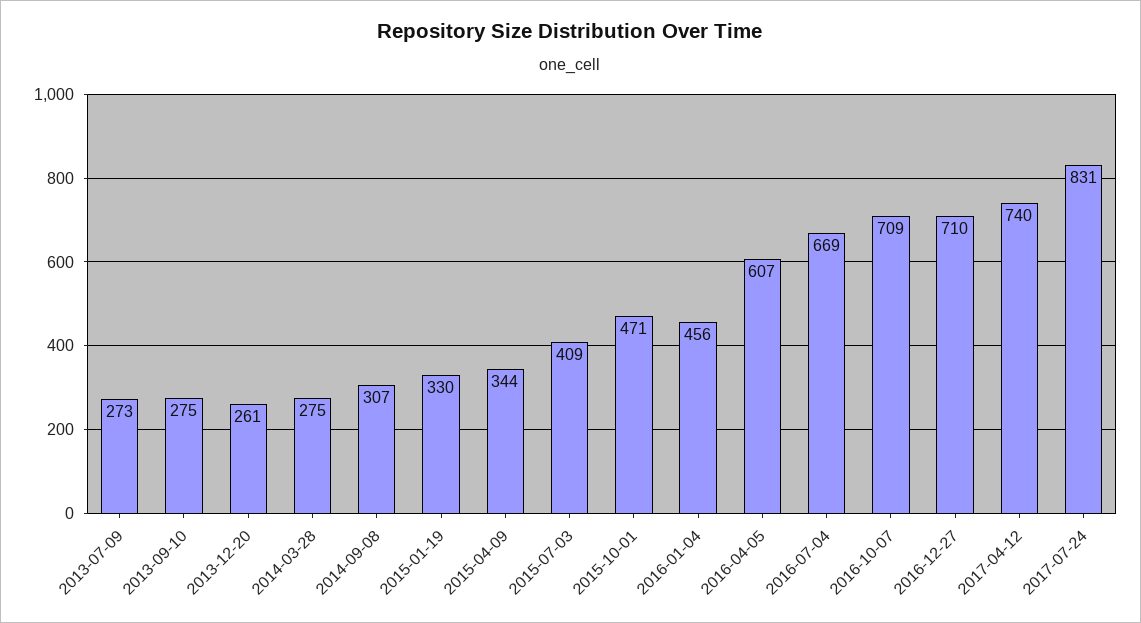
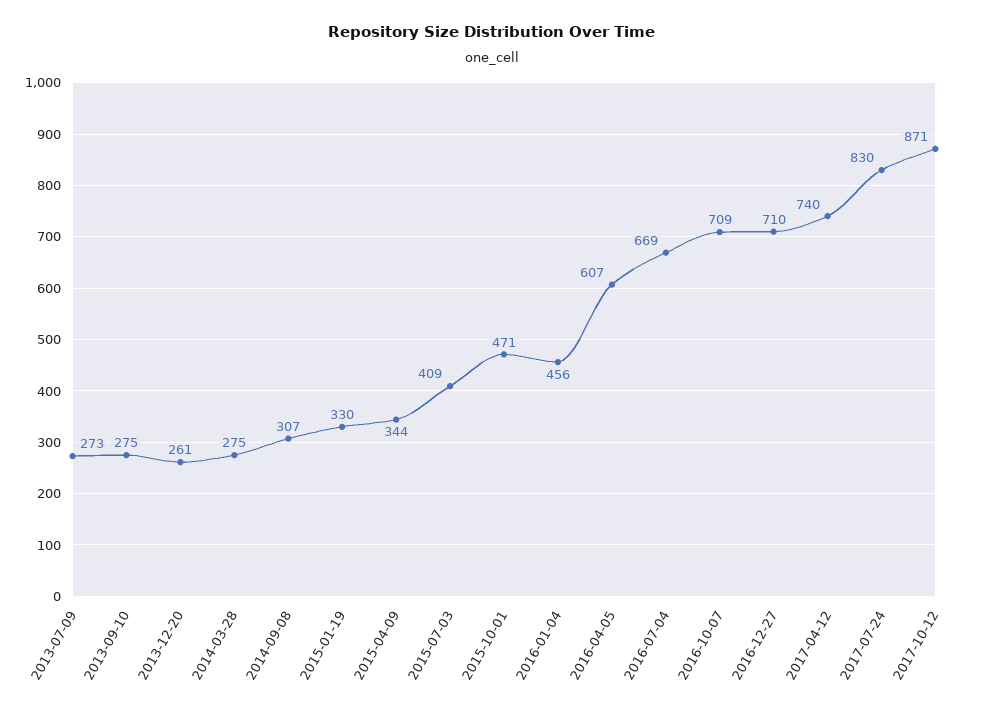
2017-07-24: 831 -> 830
2017-10-12: none -> 871

